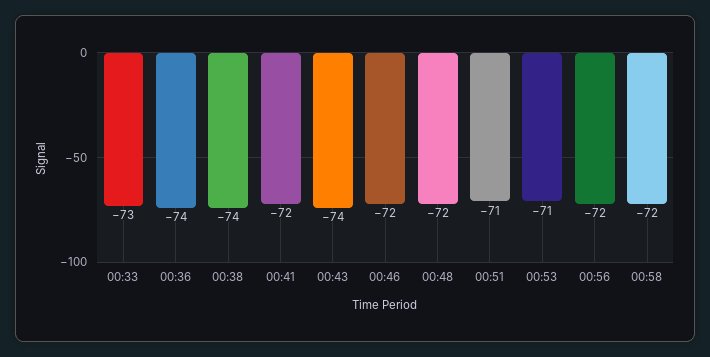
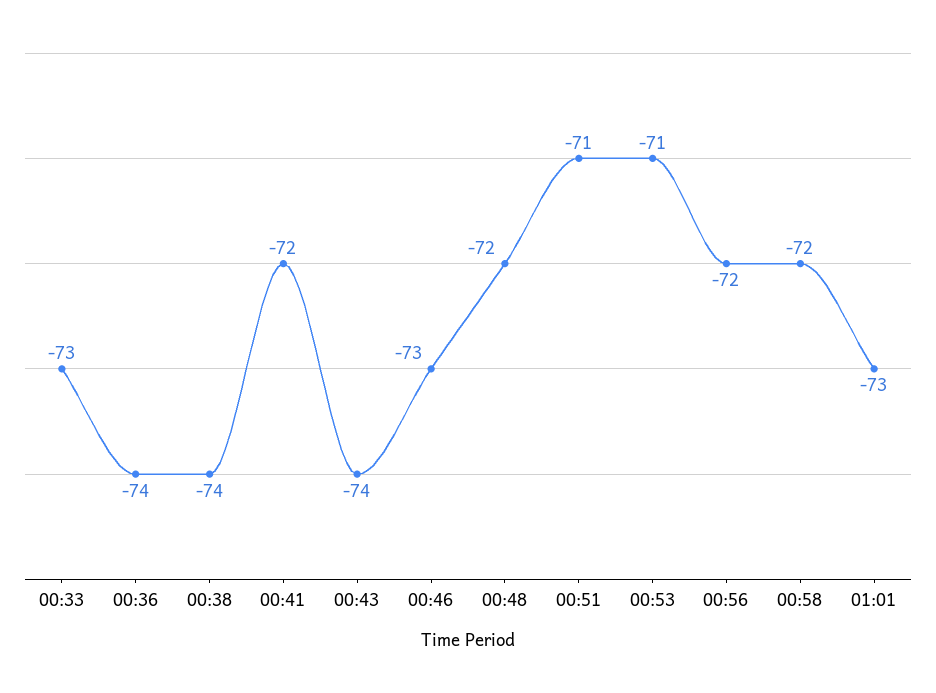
00:46: -72 -> -73
01:01: none -> -73

